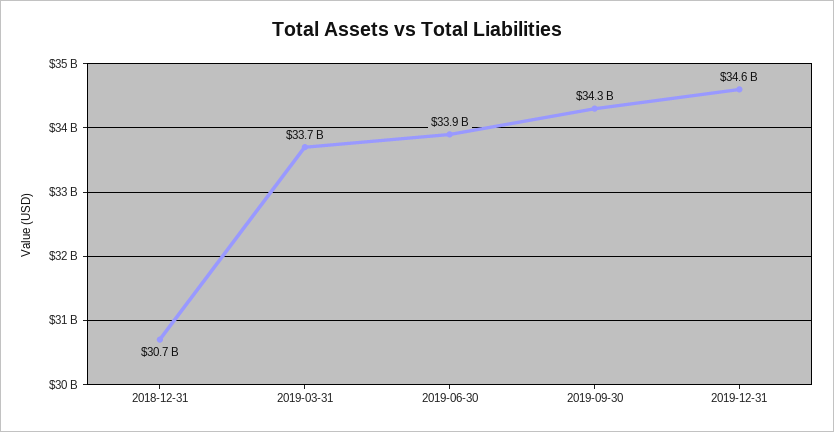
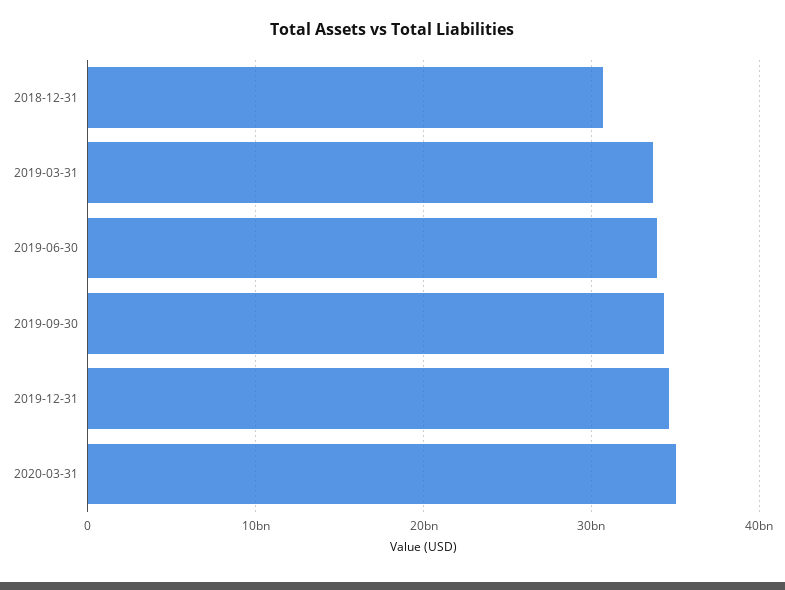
2020-03-31: none -> 35000000000

